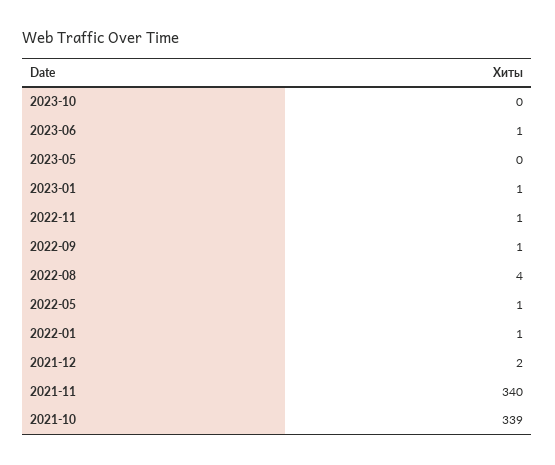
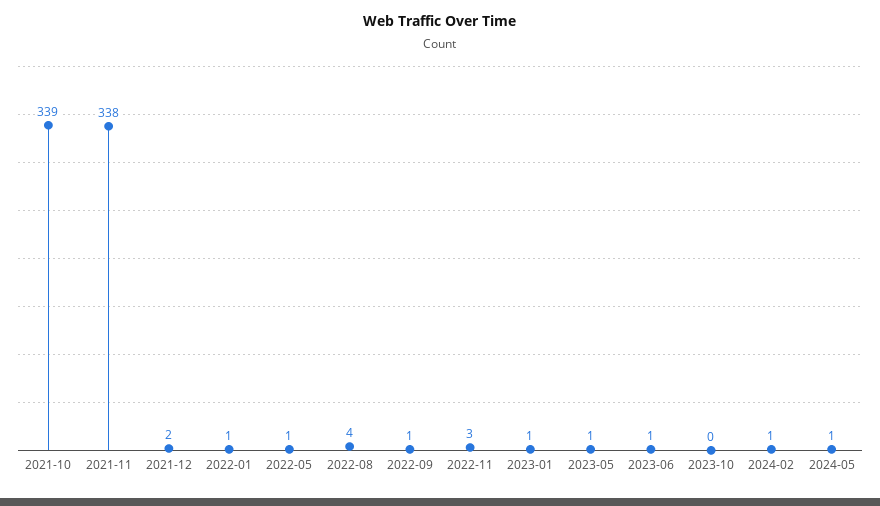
2023-05: 0 -> 1
2022-11: 1 -> 3
2021-11: 340 -> 338
2024-02: none -> 1
2024-05: none -> 1

